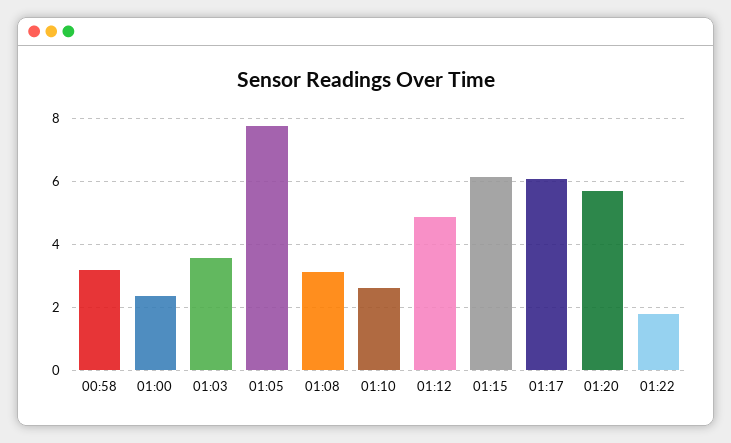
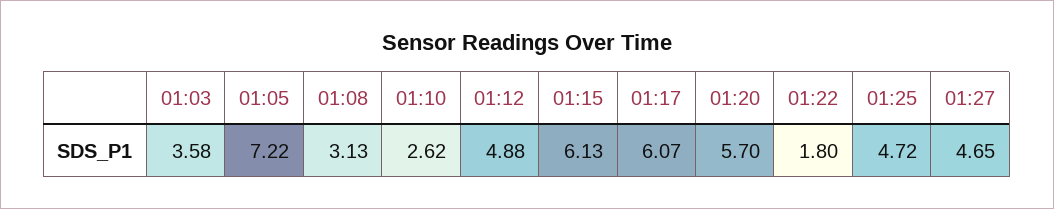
00:58: 3.2 -> none
01:00: 2.4 -> none
01:05: 7.8 -> 7.22
01:25: none -> 4.72
01:27: none -> 4.65

